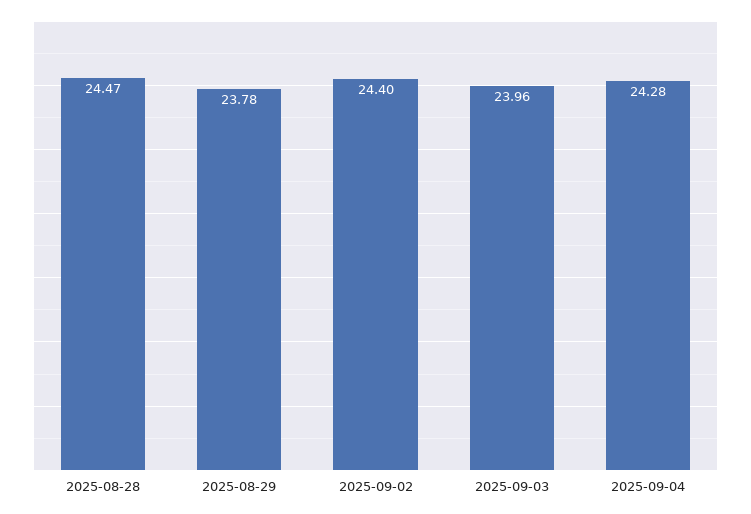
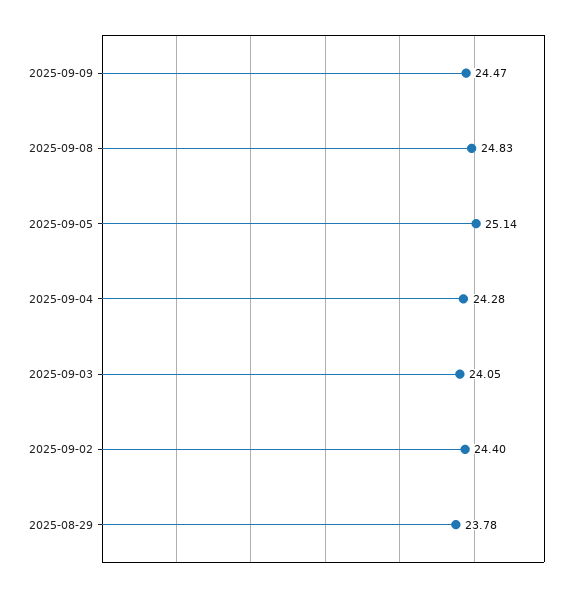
2025-08-28: 24.47 -> none
2025-09-03: 23.96 -> 24.05
2025-09-09: none -> 24.47
2025-09-08: none -> 24.83
2025-09-05: none -> 25.14

